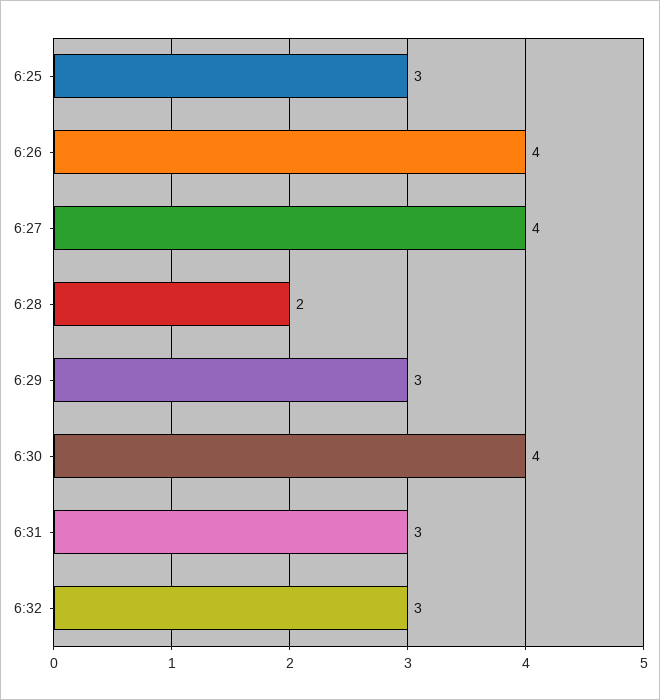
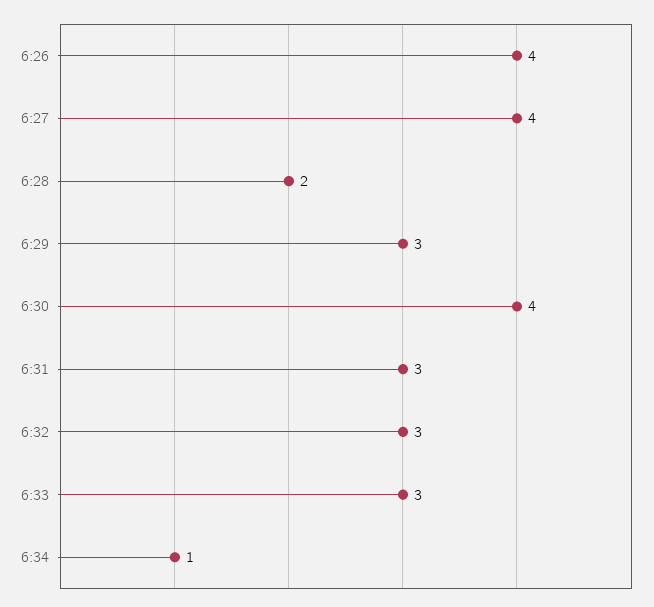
6:25: 3 -> none
6:33: none -> 3
6:34: none -> 1

